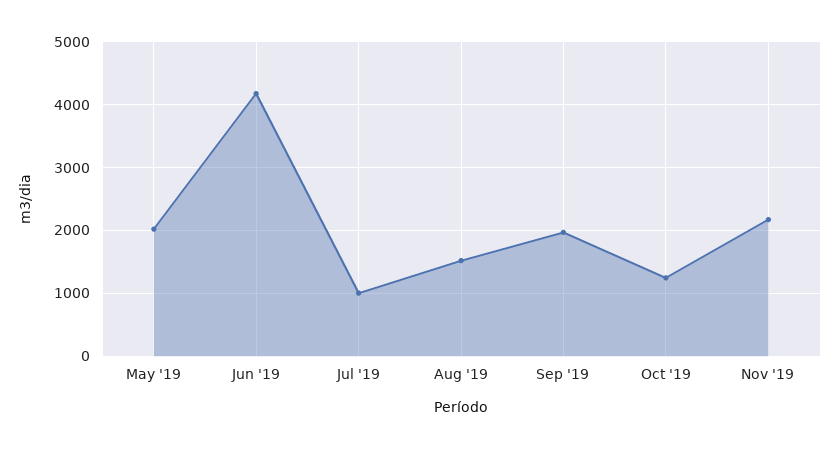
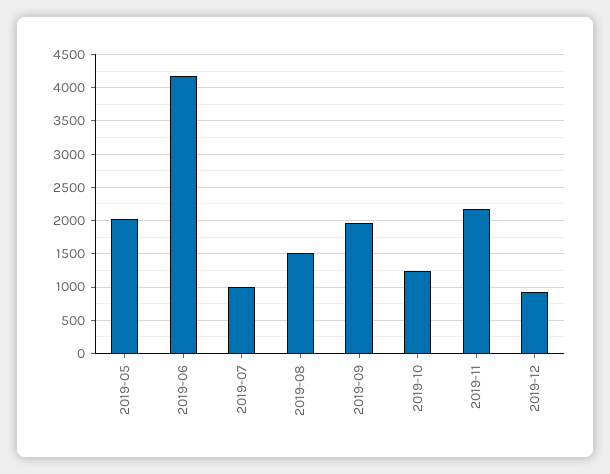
2019-12: none -> 900

